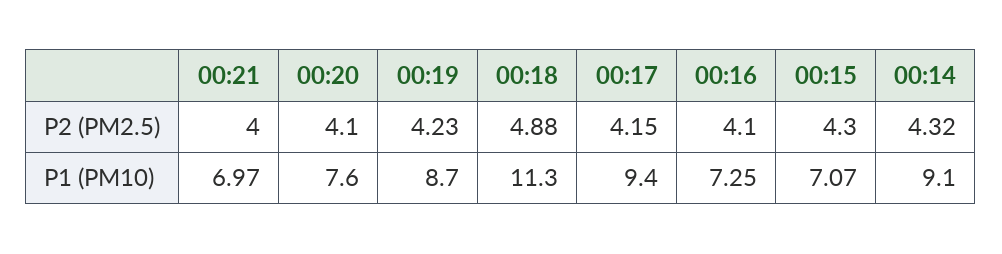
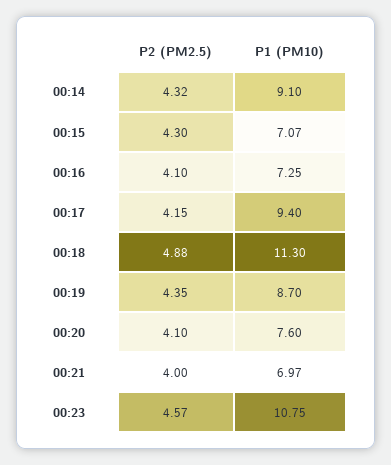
00:19, P2 (PM2.5): 4.23 -> 4.35
00:23, P2 (PM2.5): none -> 4.57
00:23, P1 (PM10): none -> 10.75

